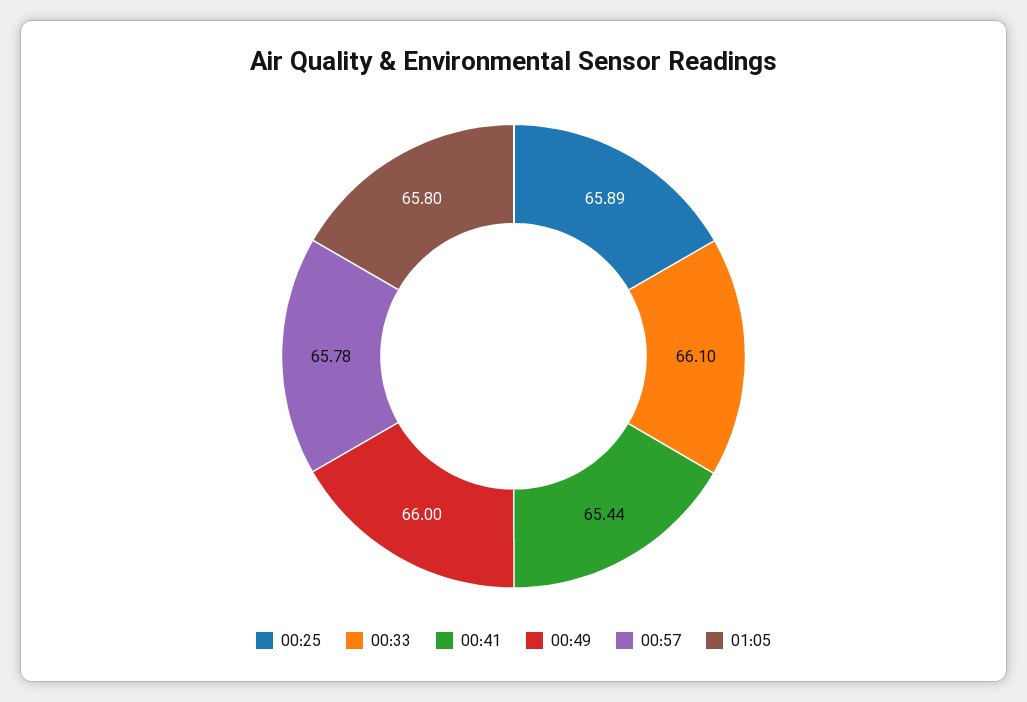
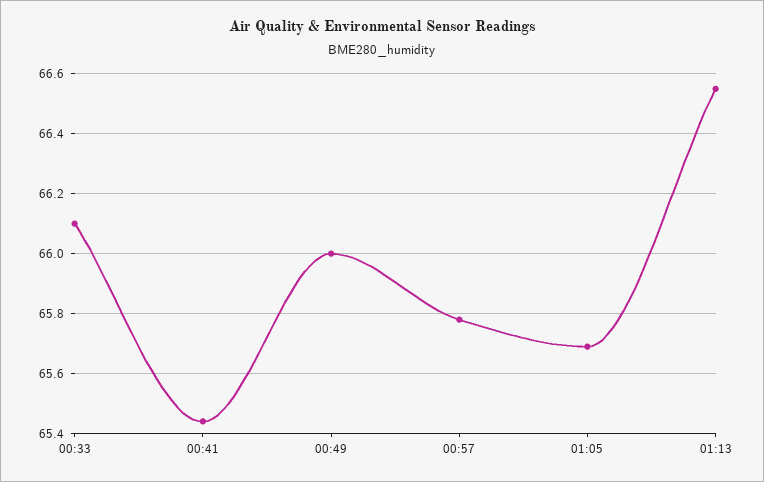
00:25: 65.89 -> none
01:05: 65.8 -> 65.7
01:13: none -> 66.55

